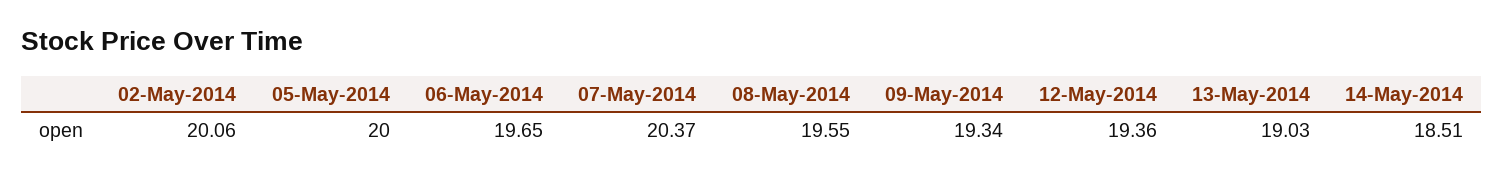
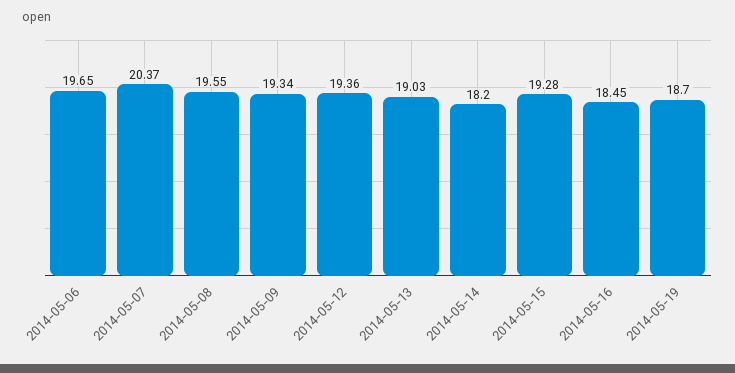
02-May-2014: 20.06 -> none
05-May-2014: 20 -> none
14-May-2014: 18.51 -> 18.2
2014-05-15: none -> 19.28
2014-05-16: none -> 18.45
2014-05-19: none -> 18.7

